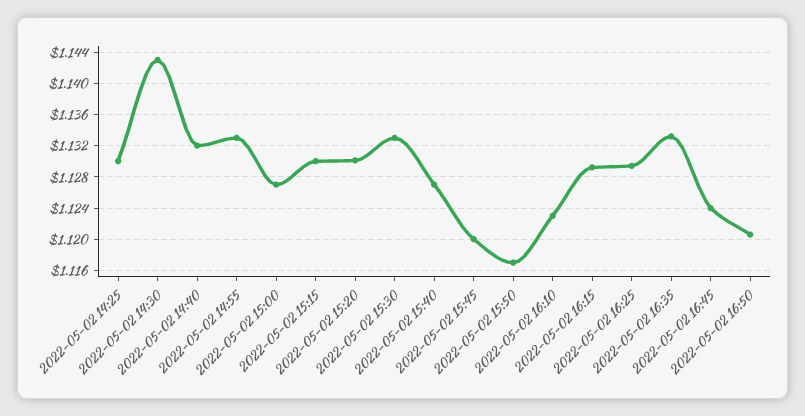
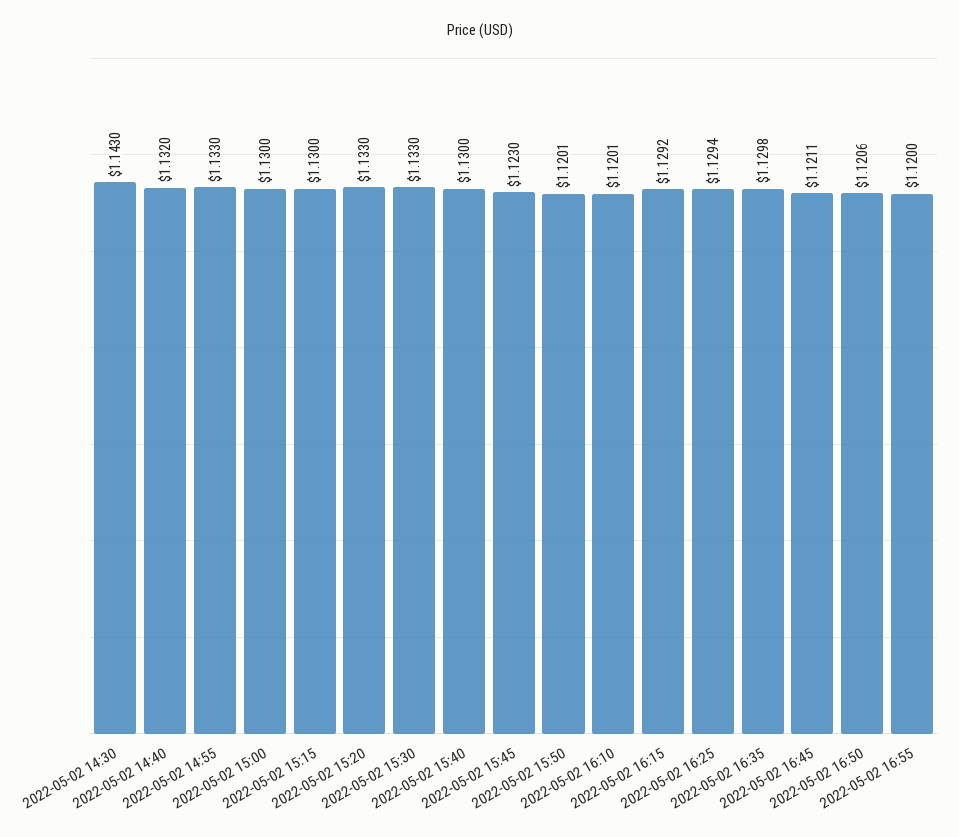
2022-05-02 14:25: 1.13 -> none
2022-05-02 15:00: 1.127 -> 1.13
2022-05-02 15:20: 1.13 -> 1.133
2022-05-02 15:40: 1.127 -> 1.13
2022-05-02 15:45: 1.12 -> 1.123
2022-05-02 15:50: 1.117 -> 1.1201
2022-05-02 16:10: 1.123 -> 1.1201
2022-05-02 16:35: 1.133 -> 1.1298
2022-05-02 16:45: 1.124 -> 1.1211
2022-05-02 16:55: none -> 1.12

